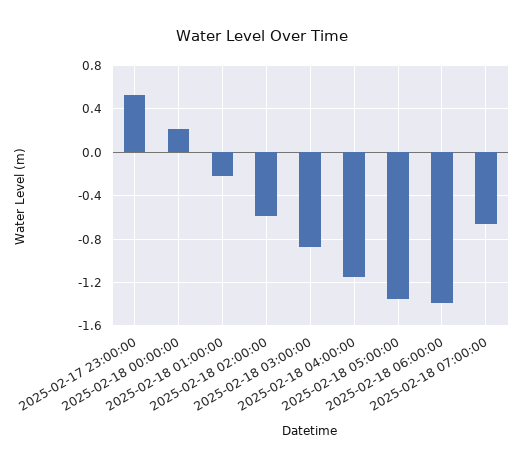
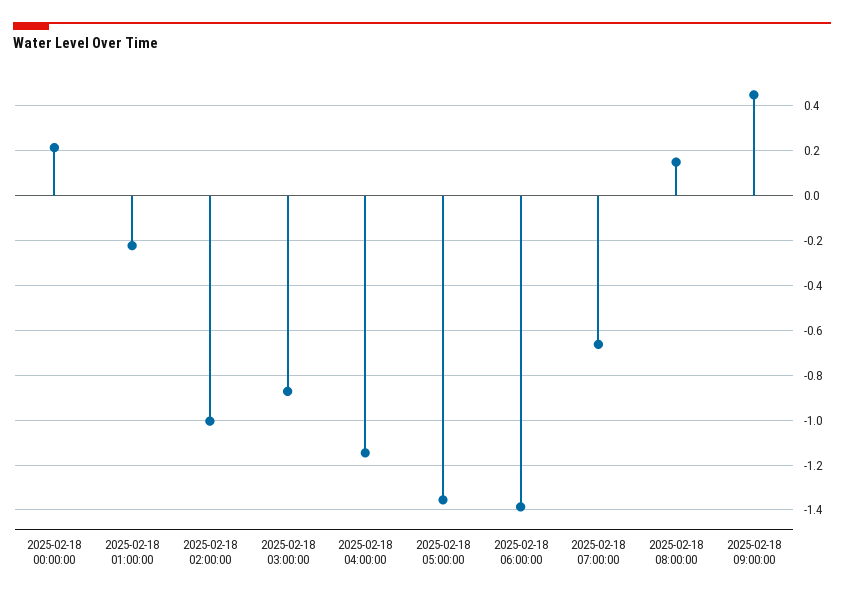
2025-02-17 23:00:00: 0.5 -> none
2025-02-18 02:00:00: -0.6 -> -1
2025-02-18 08:00:00: none -> 0.15
2025-02-18 09:00:00: none -> 0.45

